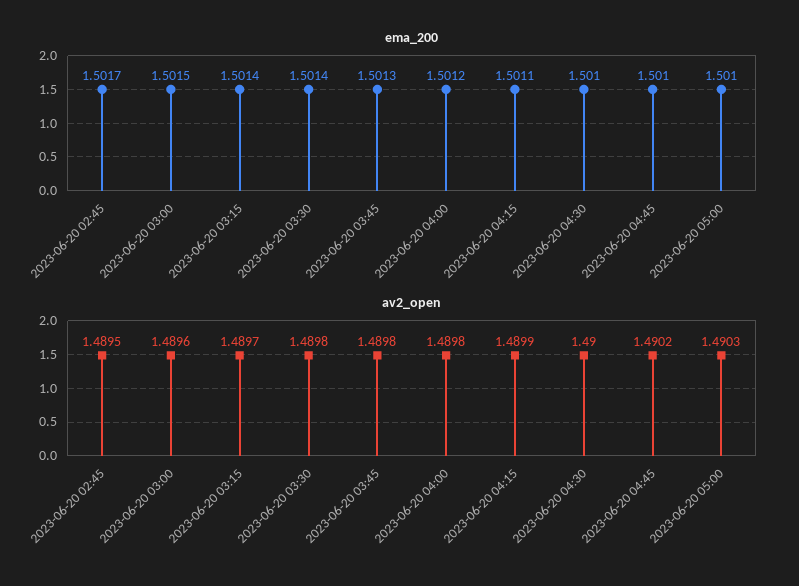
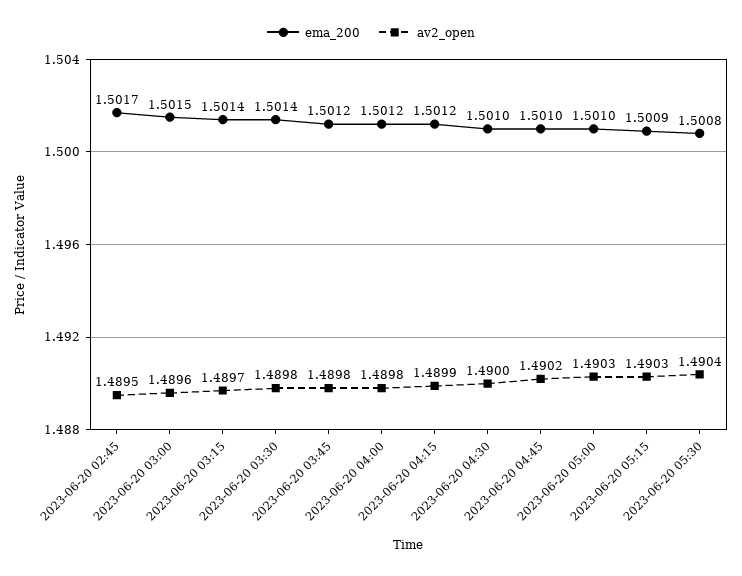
ema_200, 2023-06-20 03:45: 1.5013 -> 1.5012
ema_200, 2023-06-20 04:15: 1.5011 -> 1.5012
ema_200, 2023-06-20 05:15: none -> 1.5009
av2_open, 2023-06-20 05:15: none -> 1.4903
ema_200, 2023-06-20 05:30: none -> 1.5008
av2_open, 2023-06-20 05:30: none -> 1.4904

